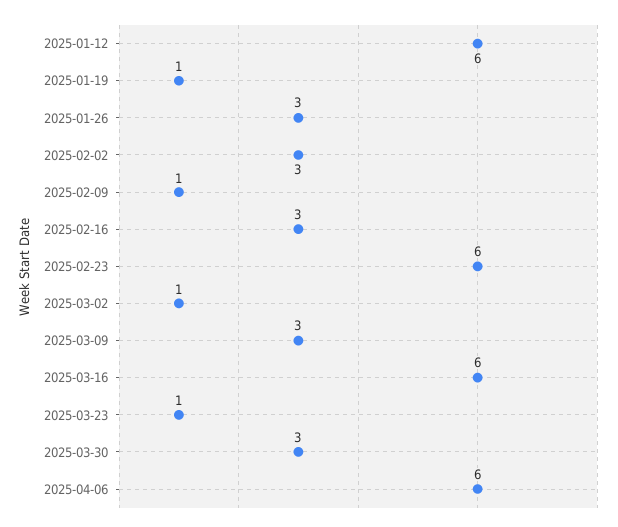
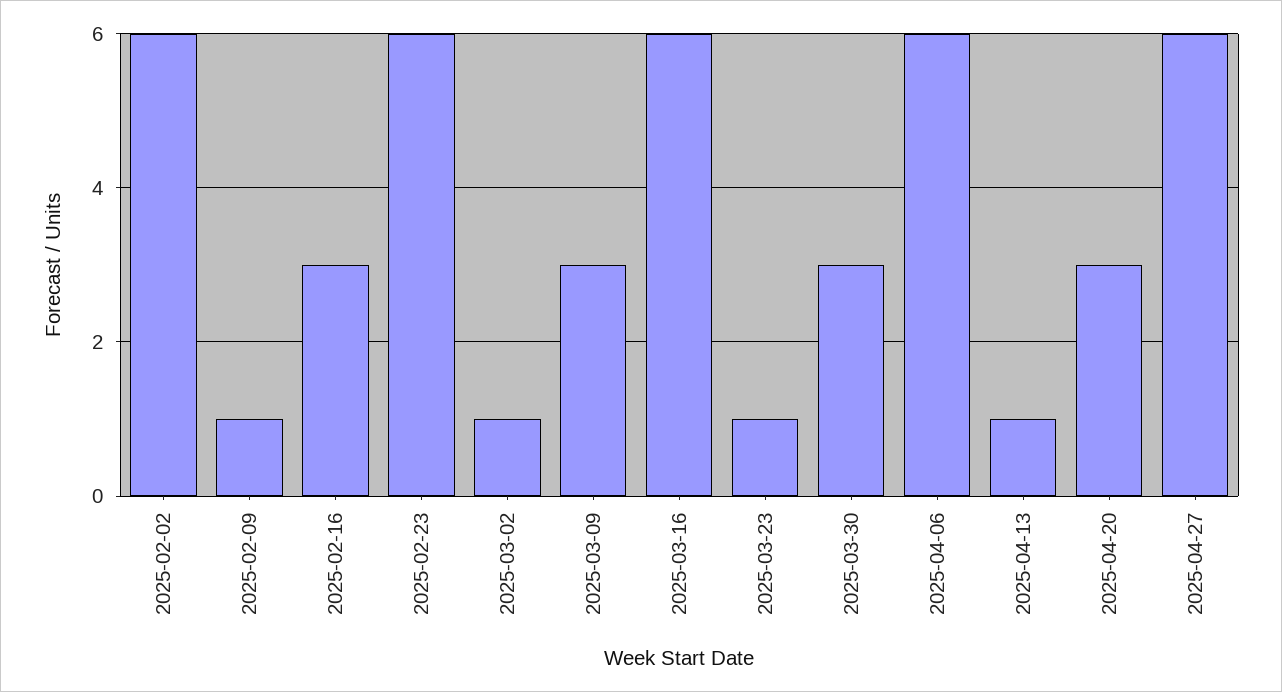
2025-01-12: 6 -> none
2025-01-19: 1 -> none
2025-01-26: 3 -> none
2025-02-02: 3 -> 6
2025-04-13: none -> 1
2025-04-20: none -> 3
2025-04-27: none -> 6

